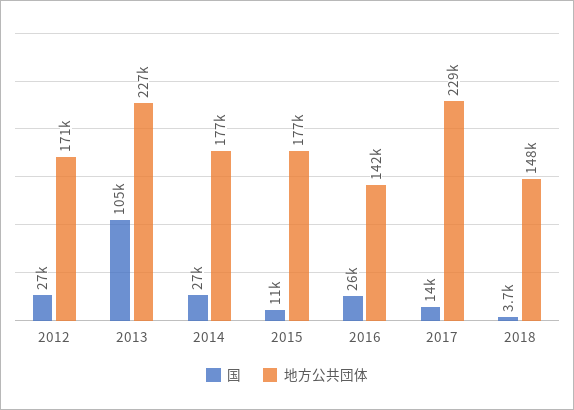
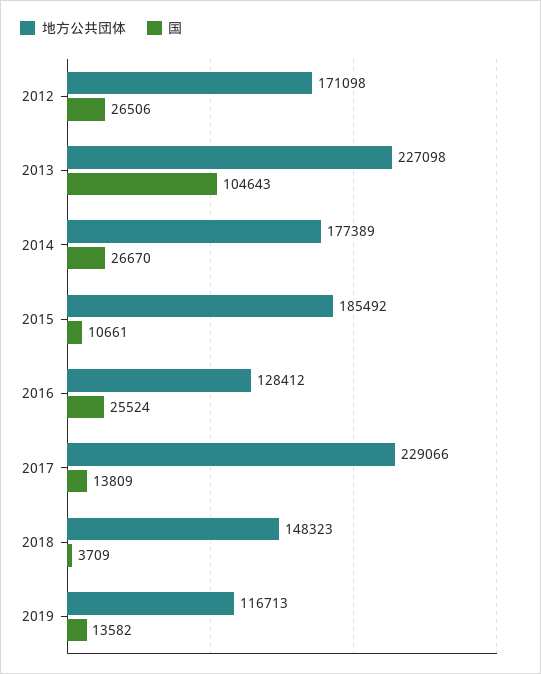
地方公共団体, 2015: 177000 -> 185492
地方公共団体, 2016: 142000 -> 128412
地方公共団体, 2019: none -> 116713
国, 2019: none -> 13582

